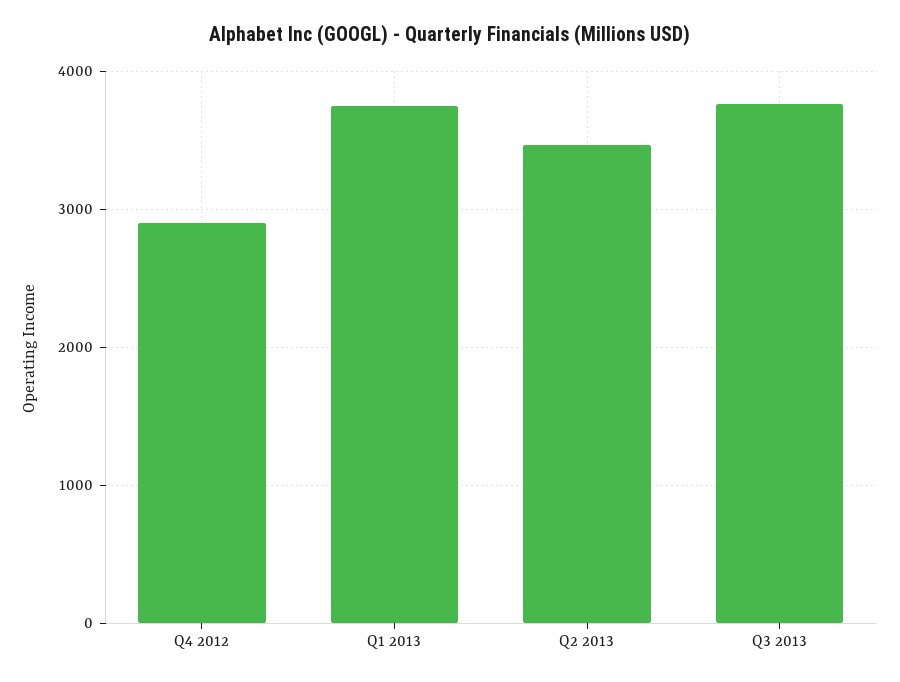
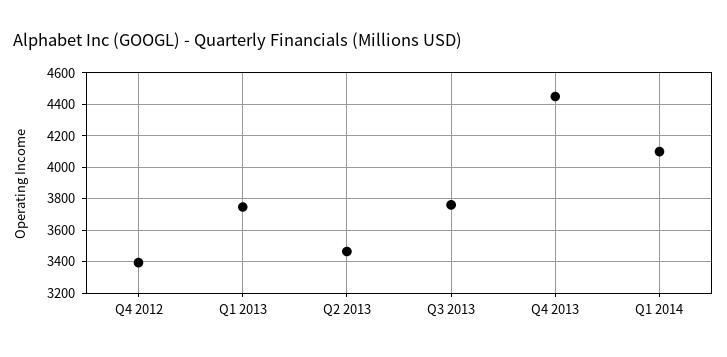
Q4 2012: 2900 -> 3400
Q4 2013: none -> 4450
Q1 2014: none -> 4100

